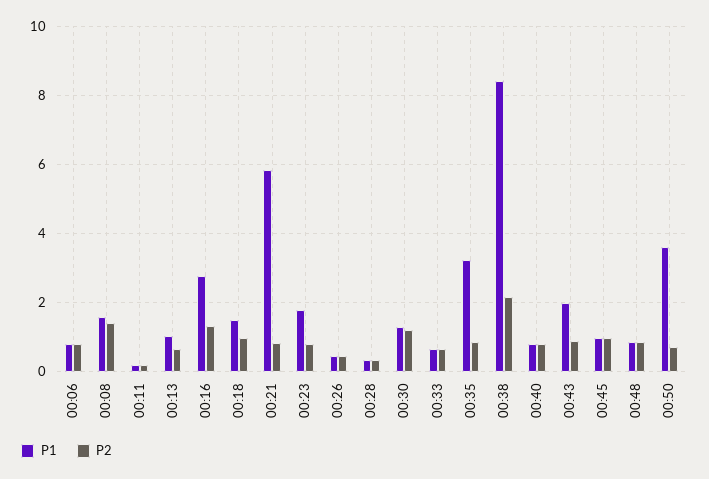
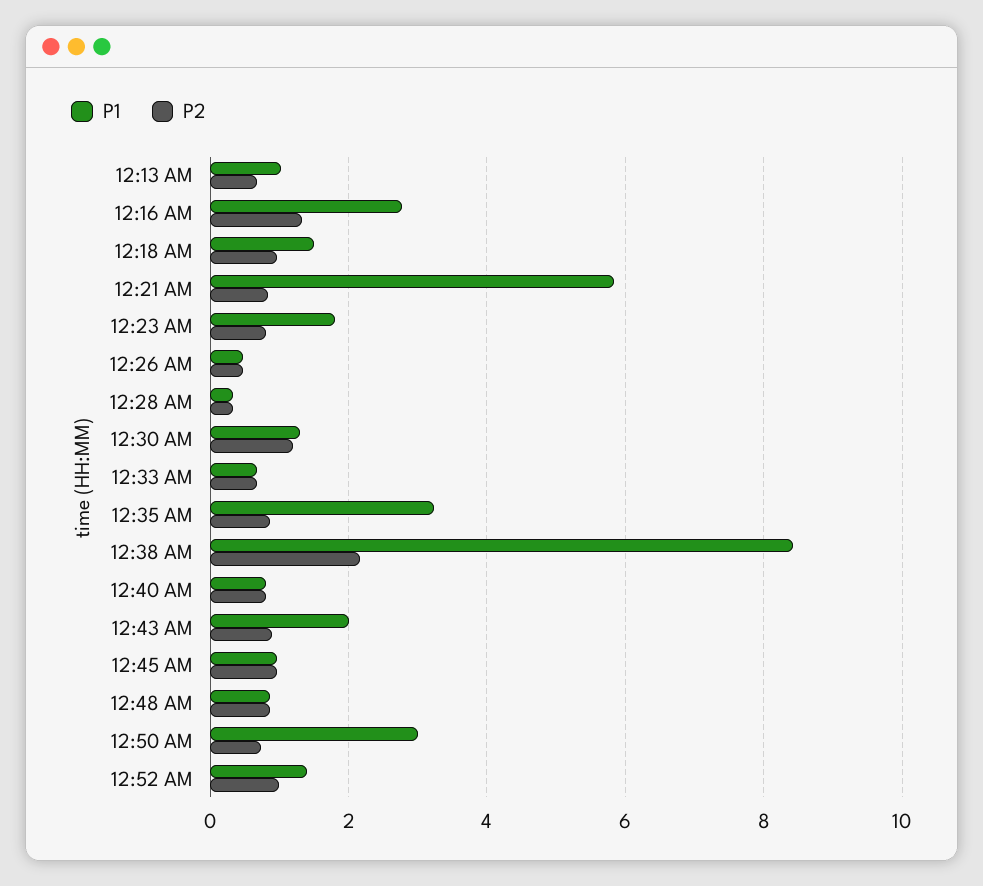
P1, 00:06: 0.8 -> none
P2, 00:06: 0.8 -> none
P1, 00:08: 1.6 -> none
P2, 00:08: 1.4 -> none
P1, 00:11: 0.2 -> none
P2, 00:11: 0.2 -> none
P1, 00:50: 3.6 -> 3
P1, 12:52 AM: none -> 1.4
P2, 12:52 AM: none -> 1

